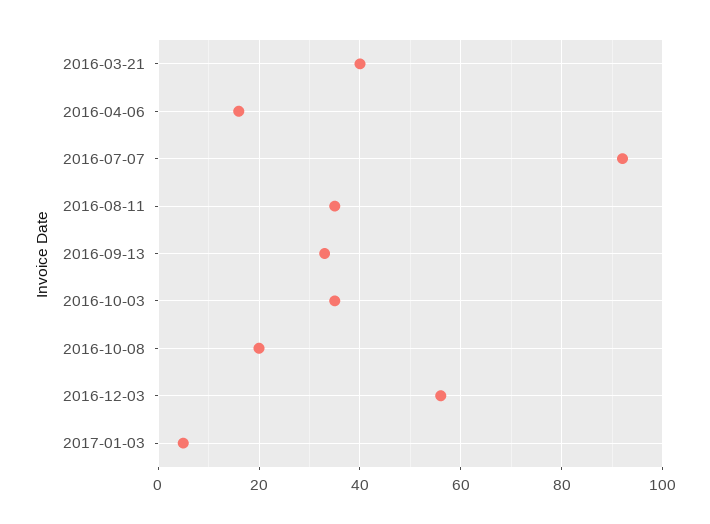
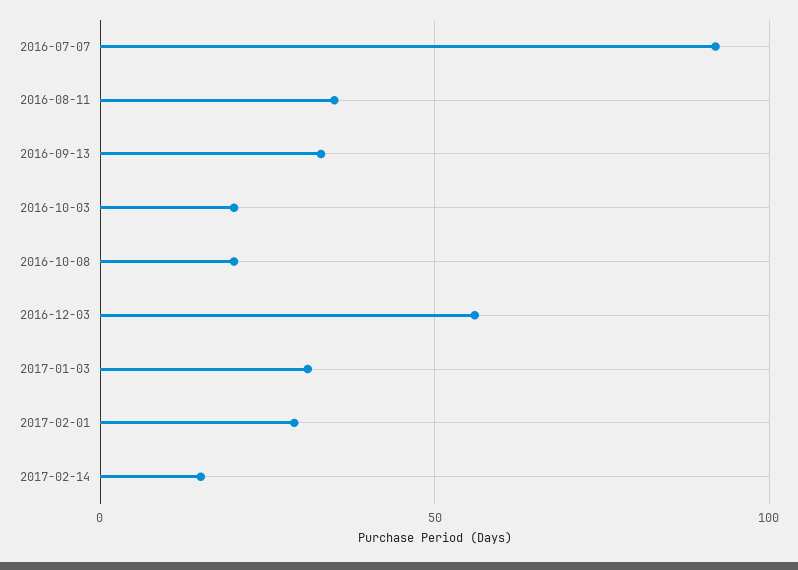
2016-03-21: 40 -> none
2016-04-06: 15 -> none
2016-10-03: 35 -> 20
2017-01-03: 5 -> 30
2017-02-01: none -> 30
2017-02-14: none -> 15

